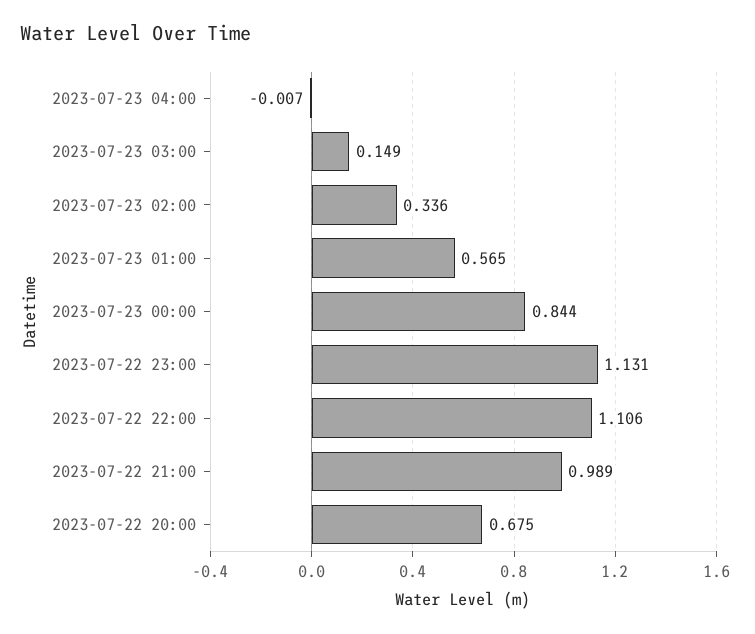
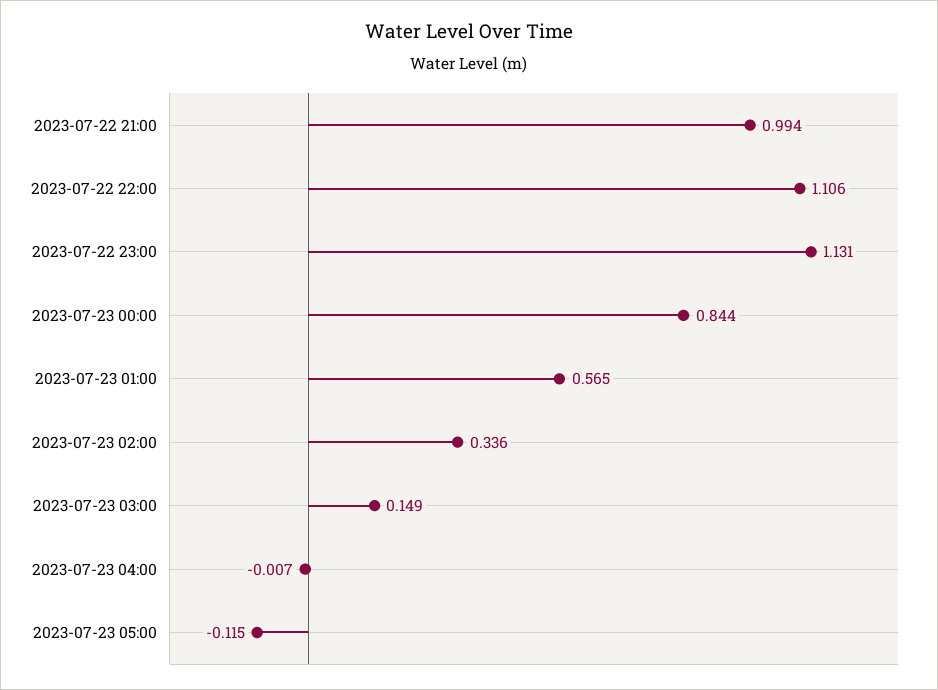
2023-07-22 21:00: 0.989 -> 0.994
2023-07-22 20:00: 0.675 -> none
2023-07-23 05:00: none -> -0.115

